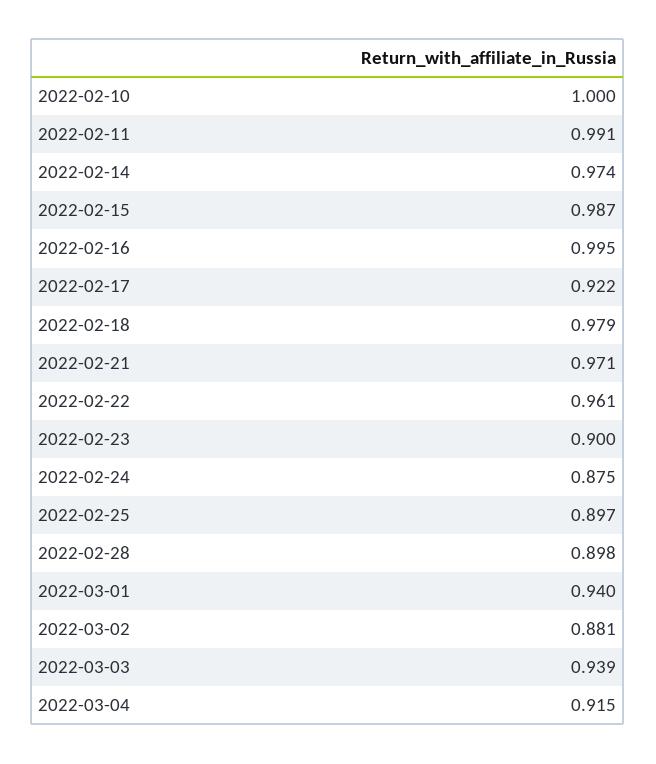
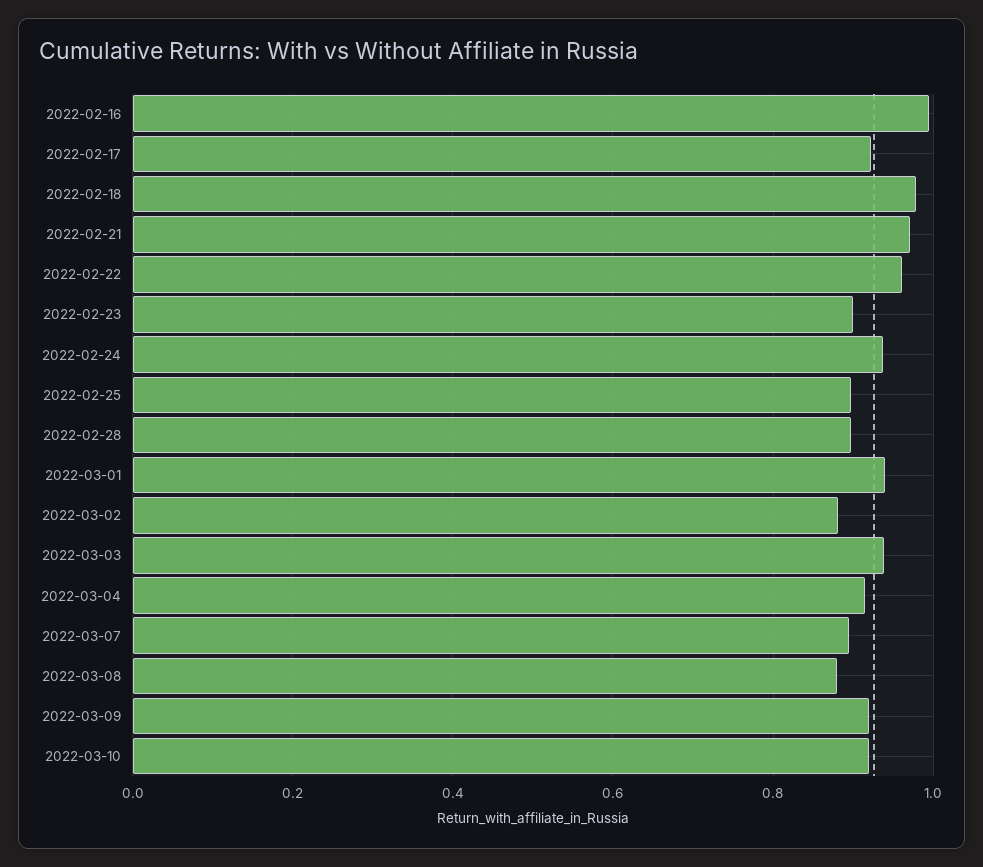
2022-02-10: 1 -> none
2022-02-11: 0.991 -> none
2022-02-14: 0.974 -> none
2022-02-15: 0.987 -> none
2022-02-24: 0.875 -> 0.94
2022-03-07: none -> 0.9
2022-03-08: none -> 0.88
2022-03-09: none -> 0.92
2022-03-10: none -> 0.92

